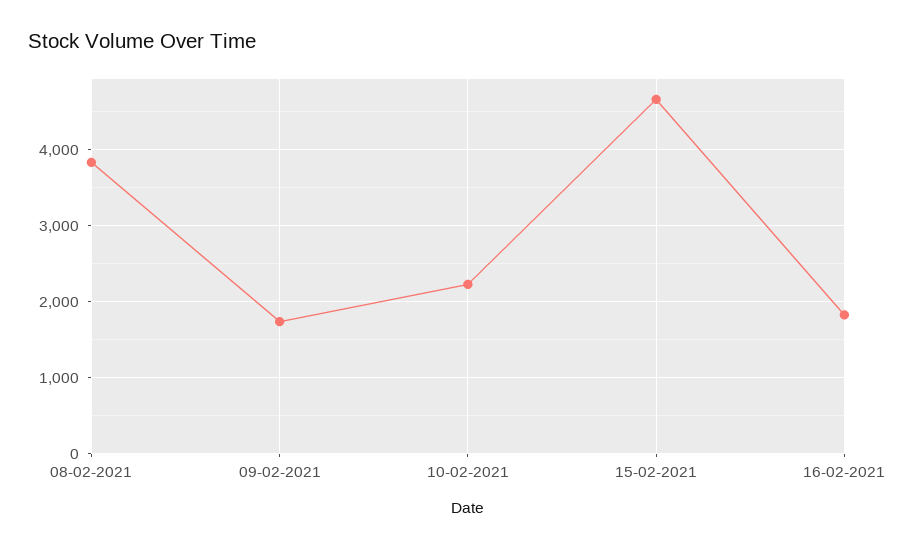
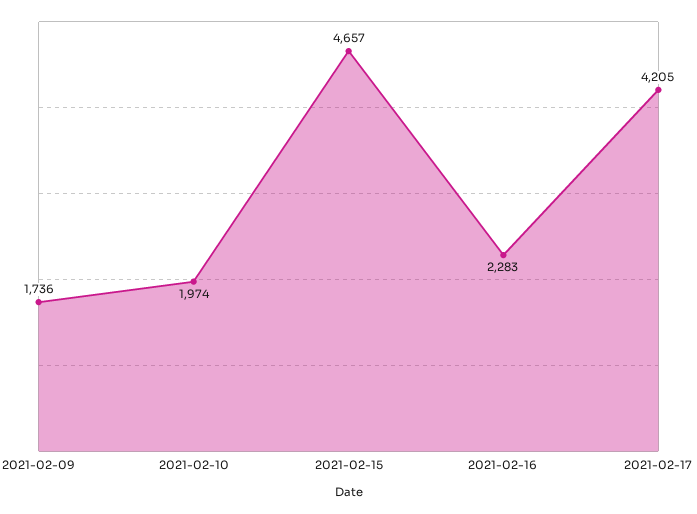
08-02-2021: 3800 -> none
10-02-2021: 2200 -> 1974
16-02-2021: 1800 -> 2283
2021-02-17: none -> 4205

